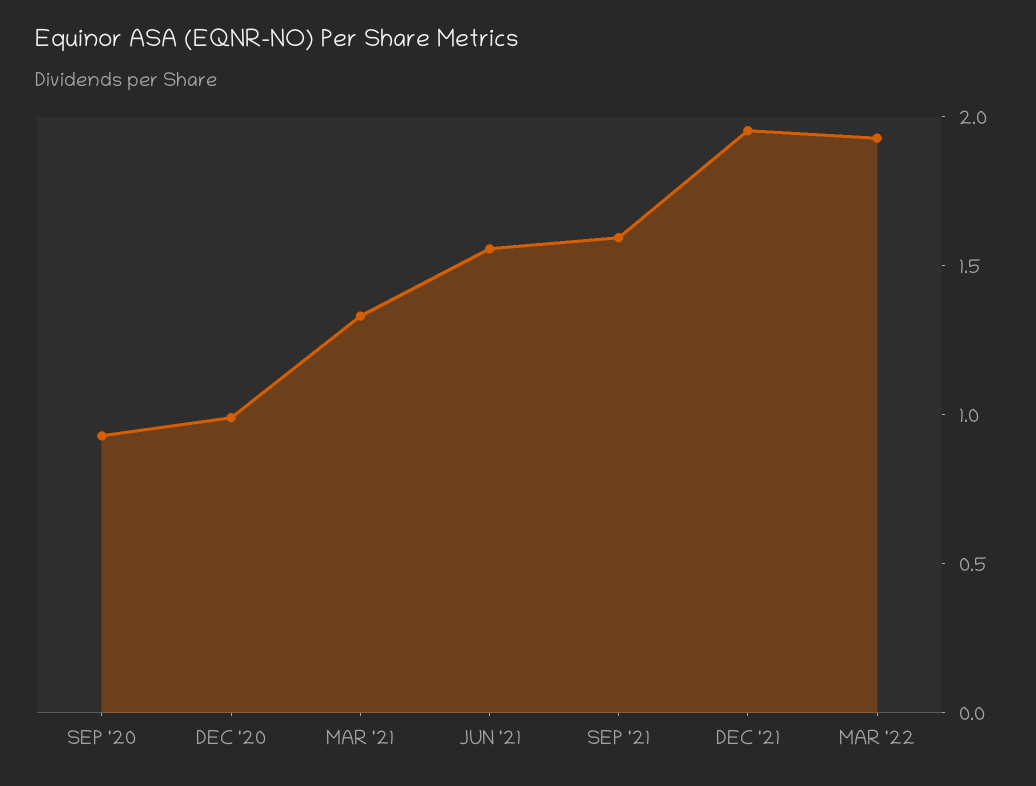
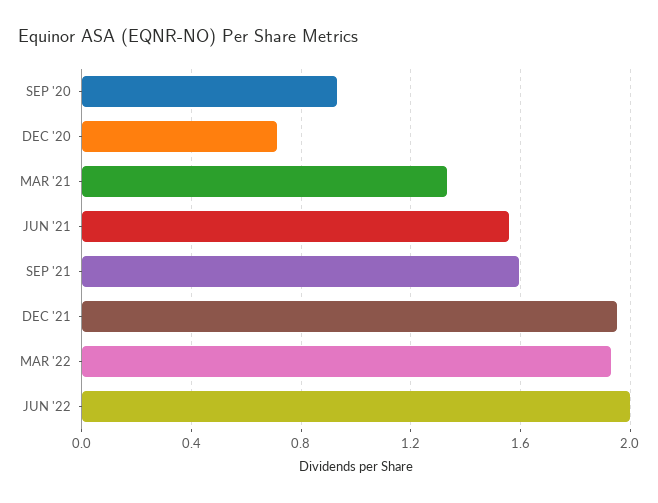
DEC '20: 1 -> 0.7
JUN '22: none -> 2

